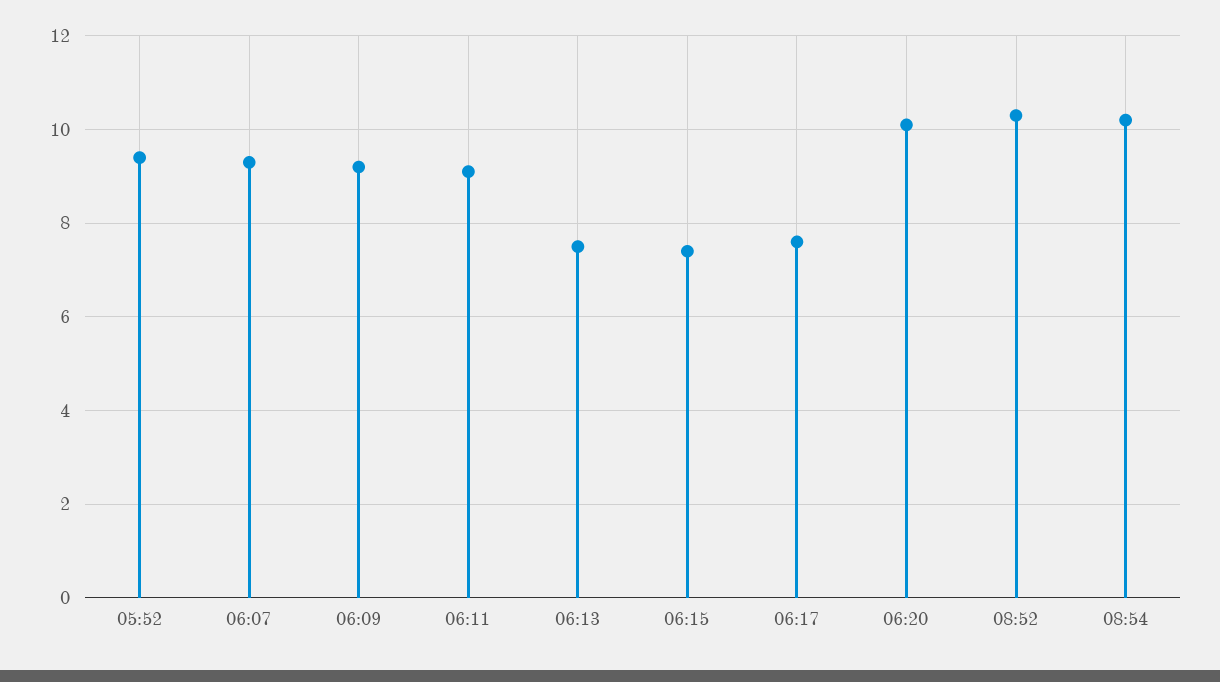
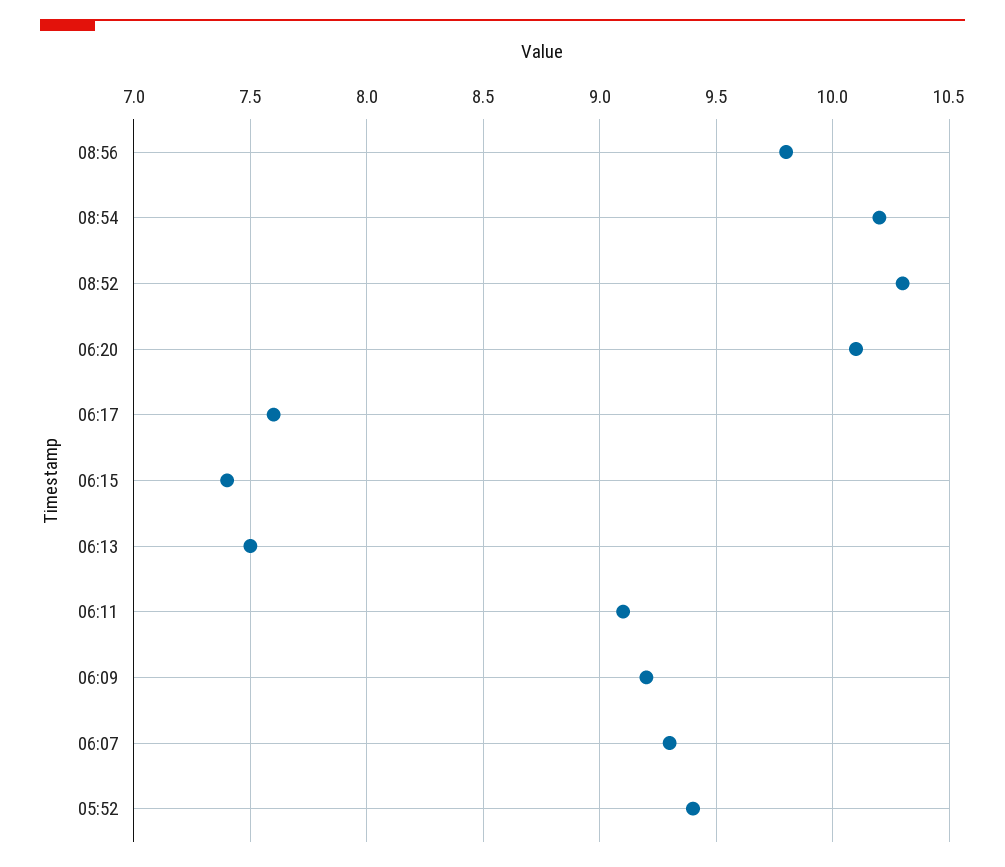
08:56: none -> 9.8

